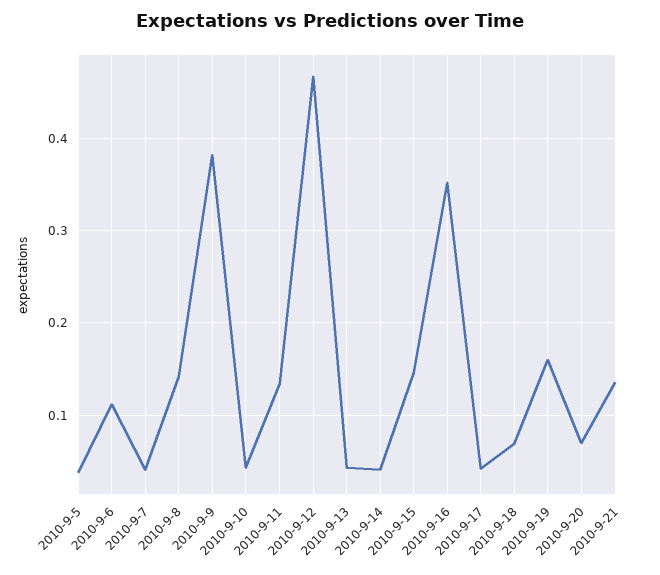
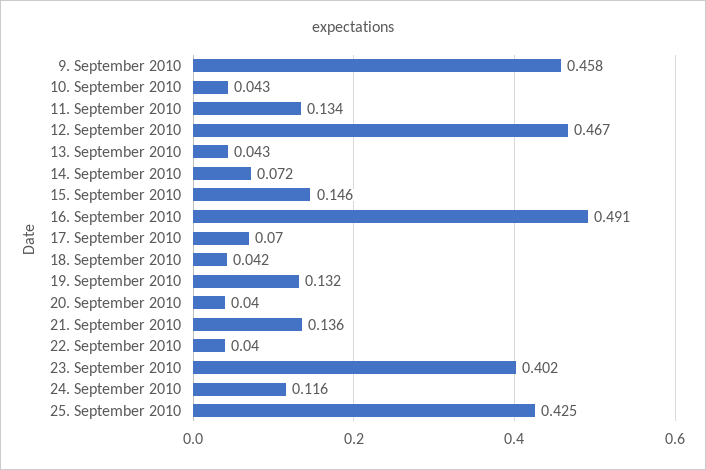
2010-9-5: 0.04 -> none
2010-9-6: 0.11 -> none
2010-9-7: 0.04 -> none
2010-9-8: 0.14 -> none
2010-9-9: 0.38 -> 0.458
2010-9-14: 0.04 -> 0.072
2010-9-16: 0.35 -> 0.491
2010-9-17: 0.04 -> 0.07
2010-9-18: 0.07 -> 0.042
2010-9-19: 0.16 -> 0.132
2010-9-20: 0.07 -> 0.04
22. September 2010: none -> 0.04
23. September 2010: none -> 0.402
24. September 2010: none -> 0.116
25. September 2010: none -> 0.425

